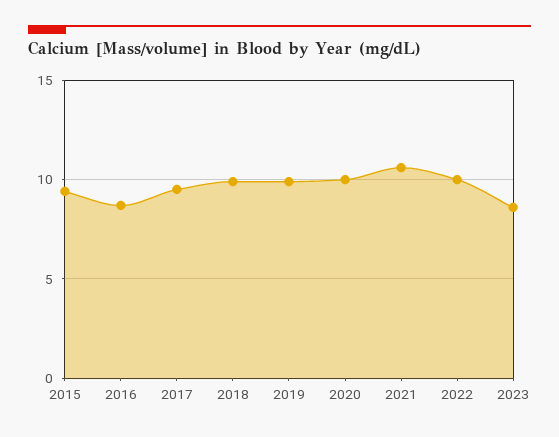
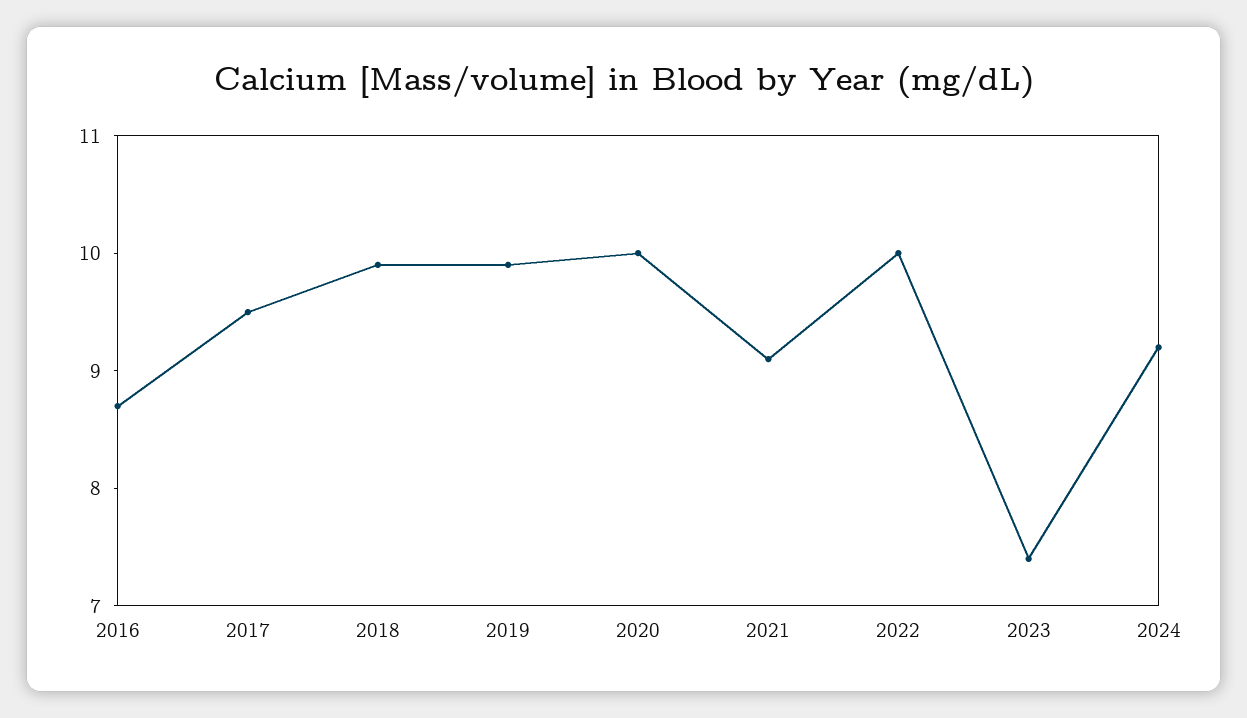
2015: 9.5 -> none
2021: 10.5 -> 9.1
2023: 8.5 -> 7.4
2024: none -> 9.2

